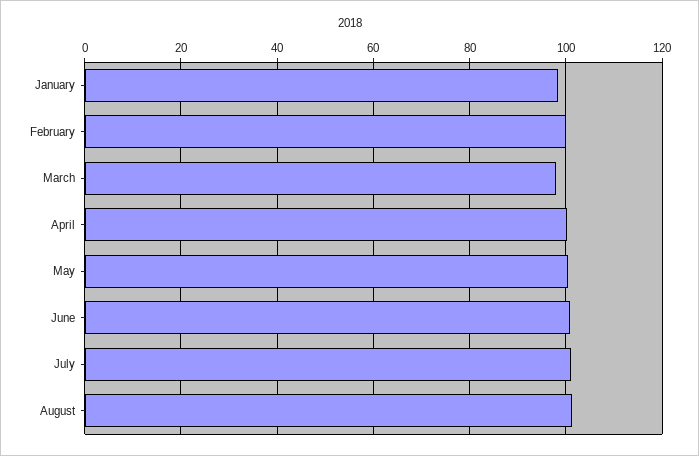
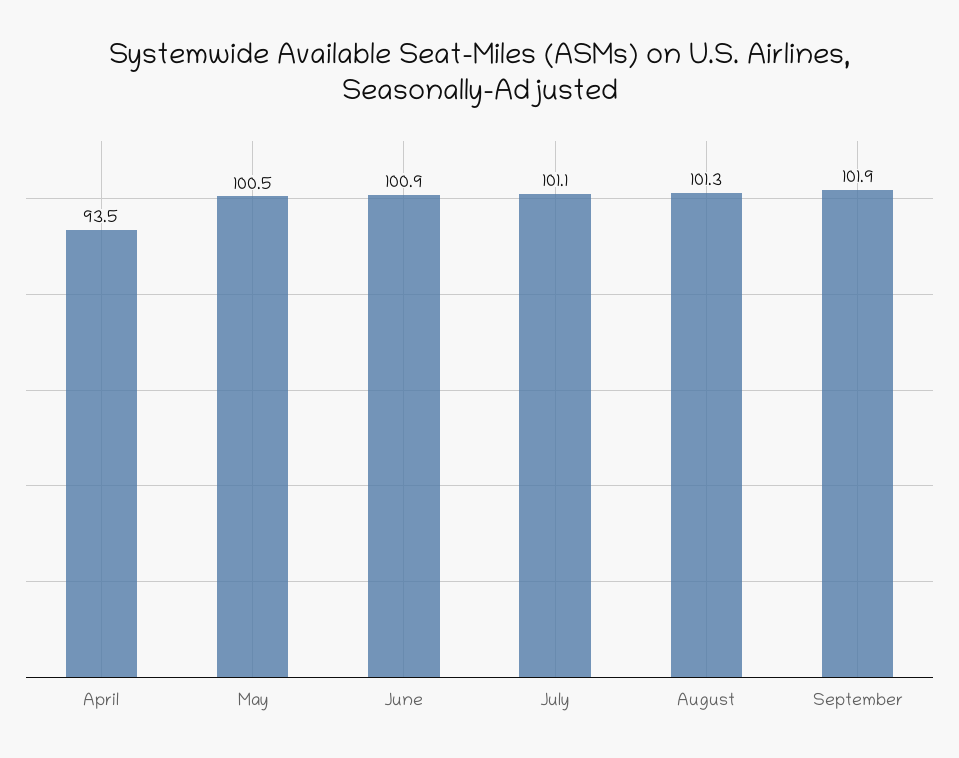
January: 98 -> none
February: 100 -> none
March: 98 -> none
April: 100 -> 93.5
September: none -> 101.9

